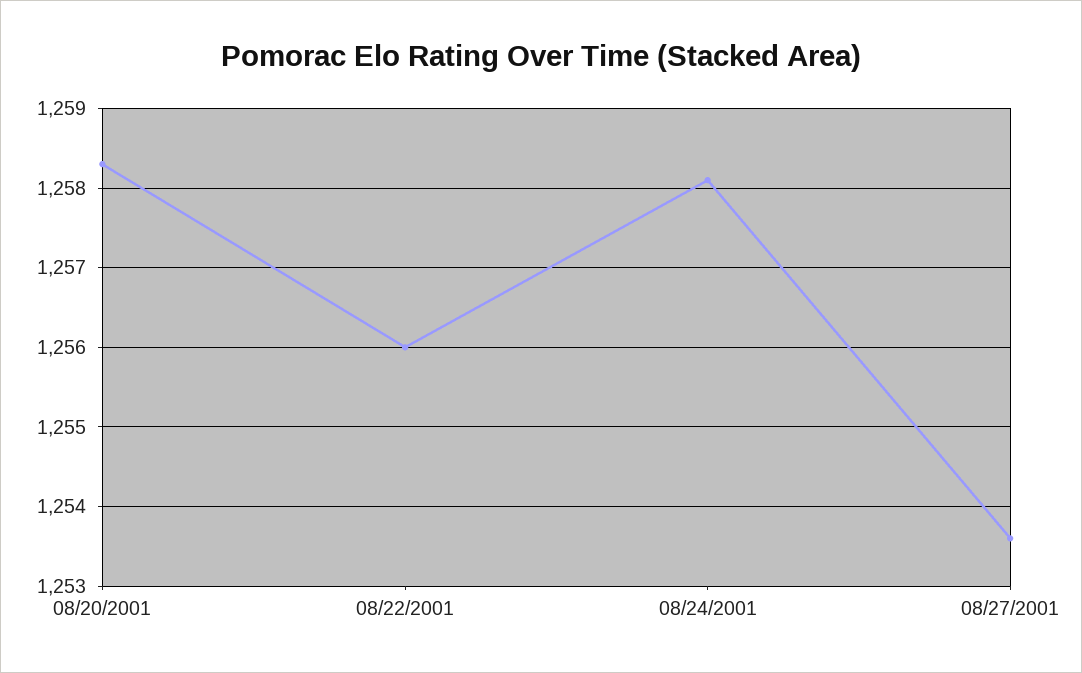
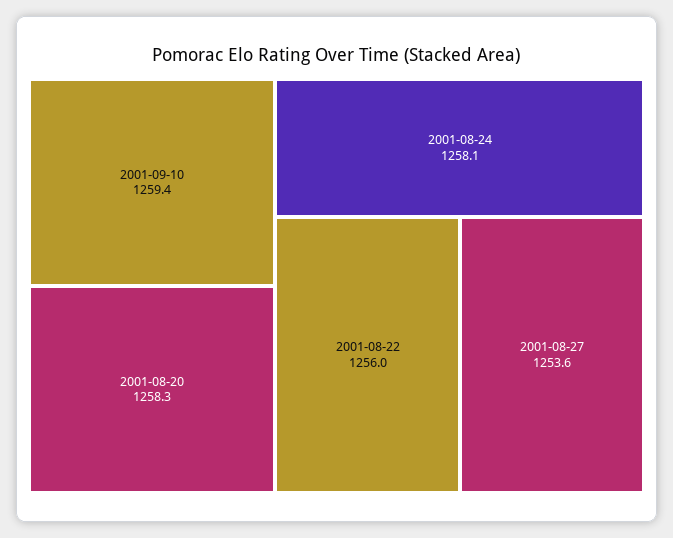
2001-09-10: none -> 1259.4

